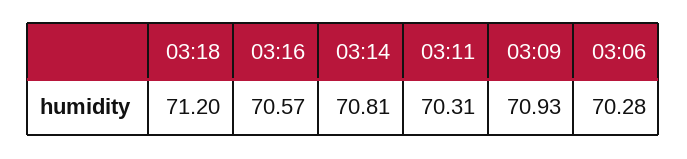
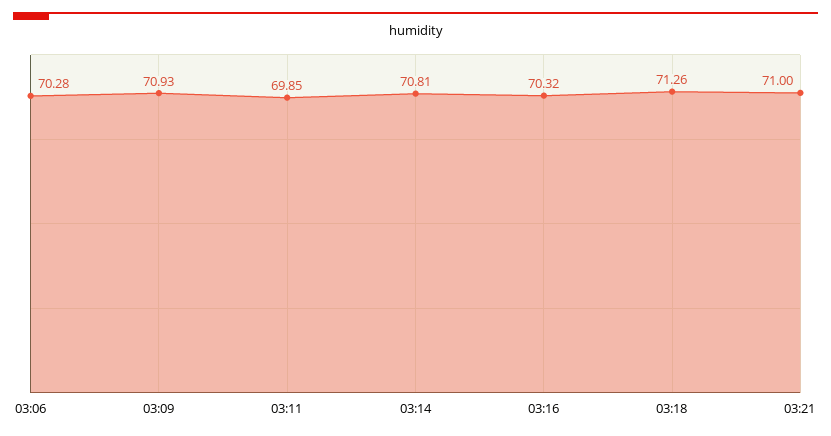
03:18: 71.2 -> 71.26
03:16: 70.57 -> 70.32
03:11: 70.31 -> 69.85
03:21: none -> 71

